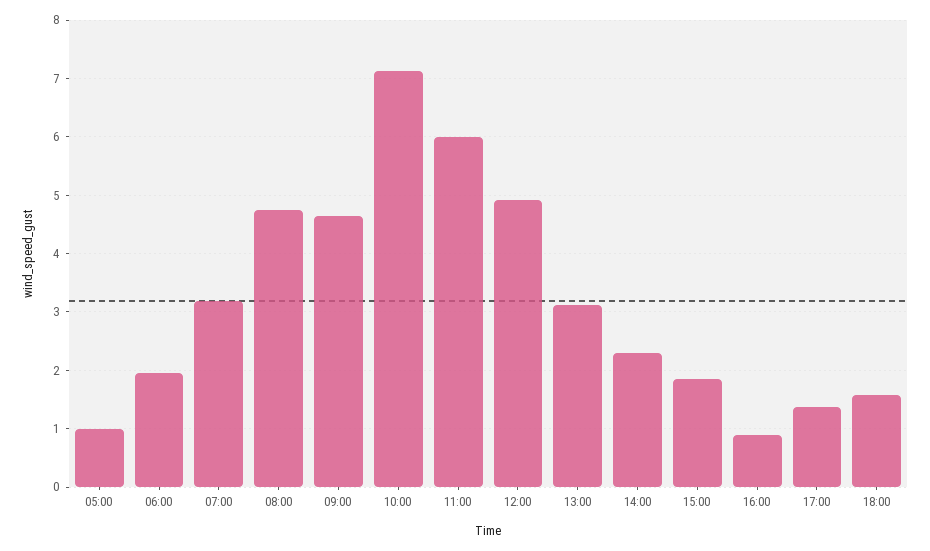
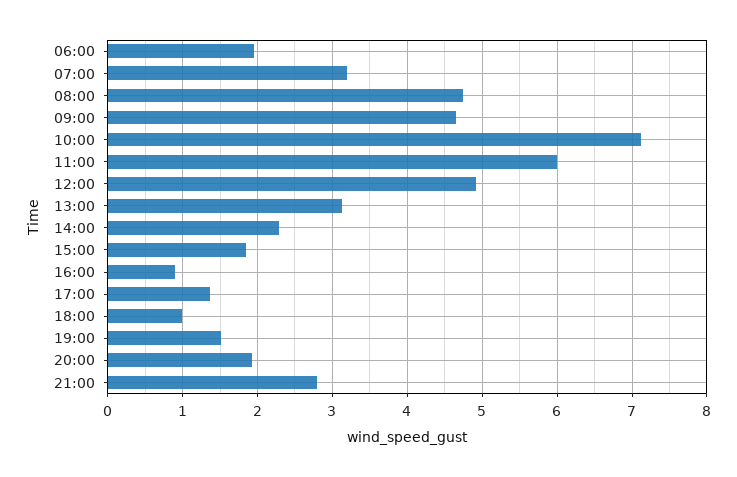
05:00: 1 -> none
18:00: 1.6 -> 1
19:00: none -> 1.5
20:00: none -> 1.9
21:00: none -> 2.8

